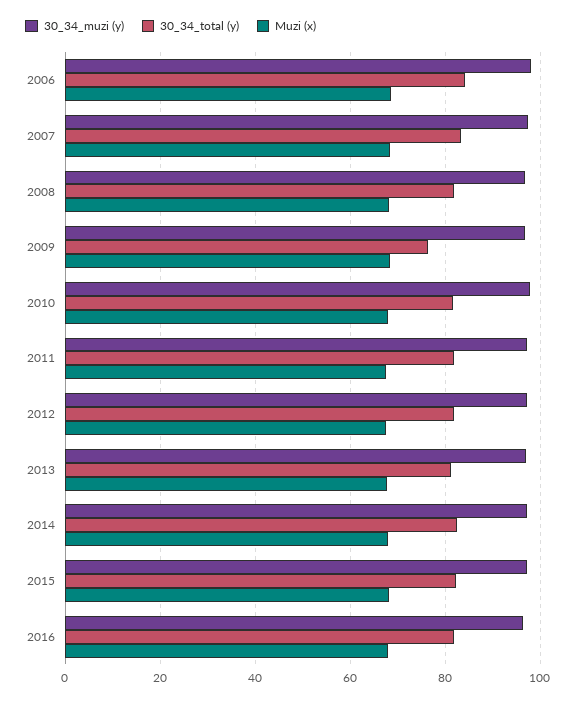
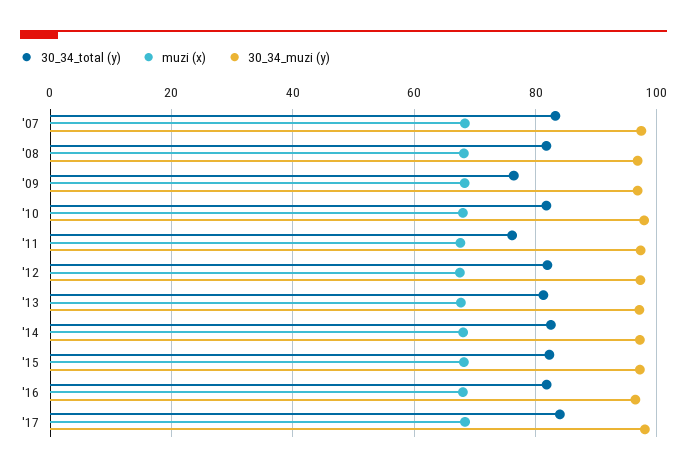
30_34_muzi (y), 2006: 98 -> none
30_34_total (y), 2006: 84 -> none
Muzi (x), 2006: 68 -> none
30_34_total (y), 2011: 82 -> 76
30_34_total (y), '17: none -> 84
Muzi (x), '17: none -> 68
30_34_muzi (y), '17: none -> 98

